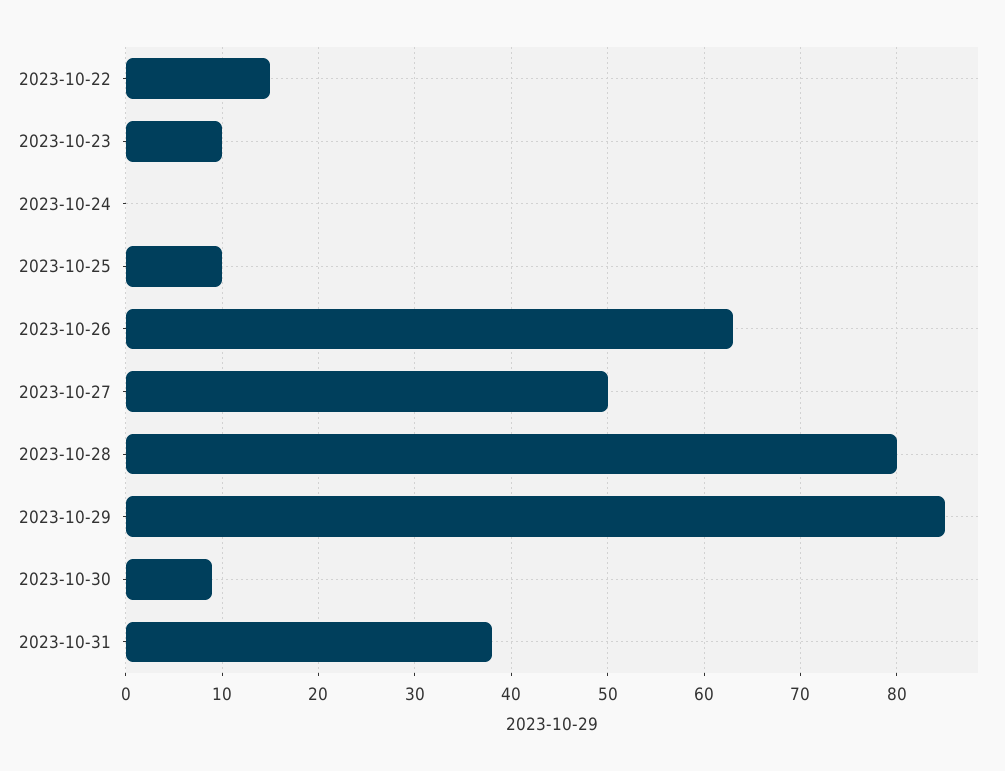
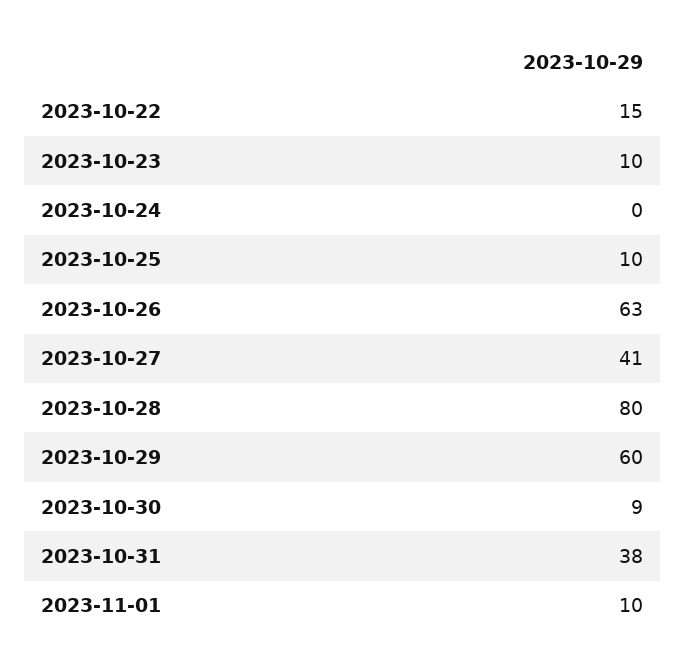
2023-10-27: 50 -> 41
2023-10-29: 85 -> 60
2023-11-01: none -> 10

